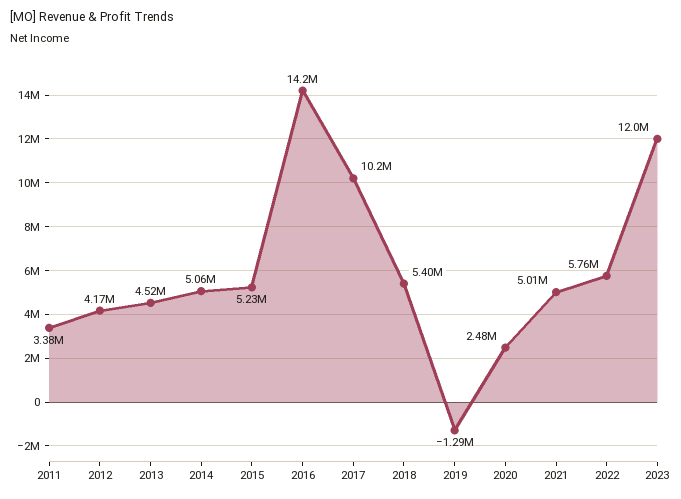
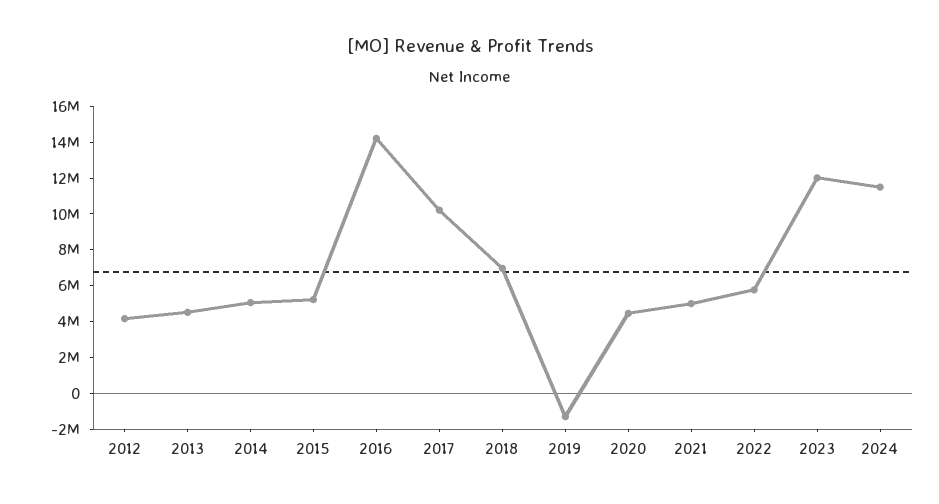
2011: 3380000 -> none
2018: 5400000 -> 7000000
2020: 2480000 -> 4500000
2024: none -> 11500000

